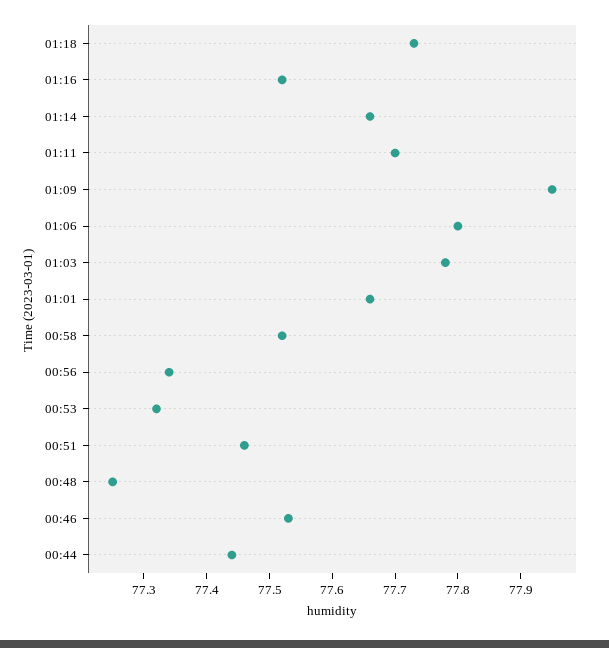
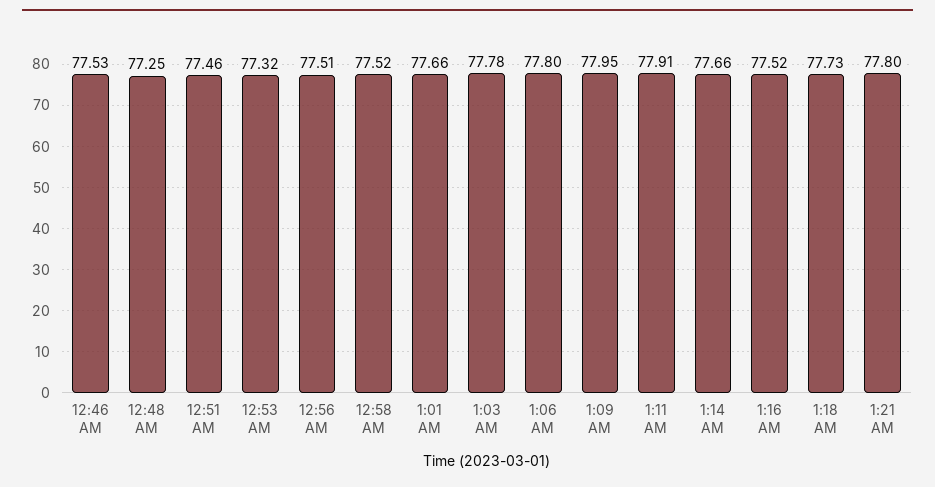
01:11: 77.7 -> 77.91
00:56: 77.35 -> 77.51
00:44: 77.45 -> none
1:21 AM: none -> 77.8

